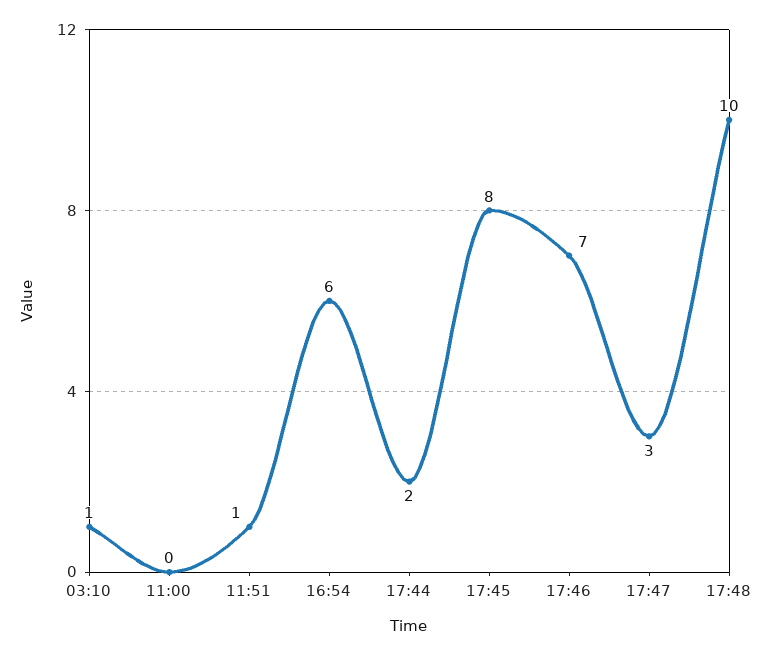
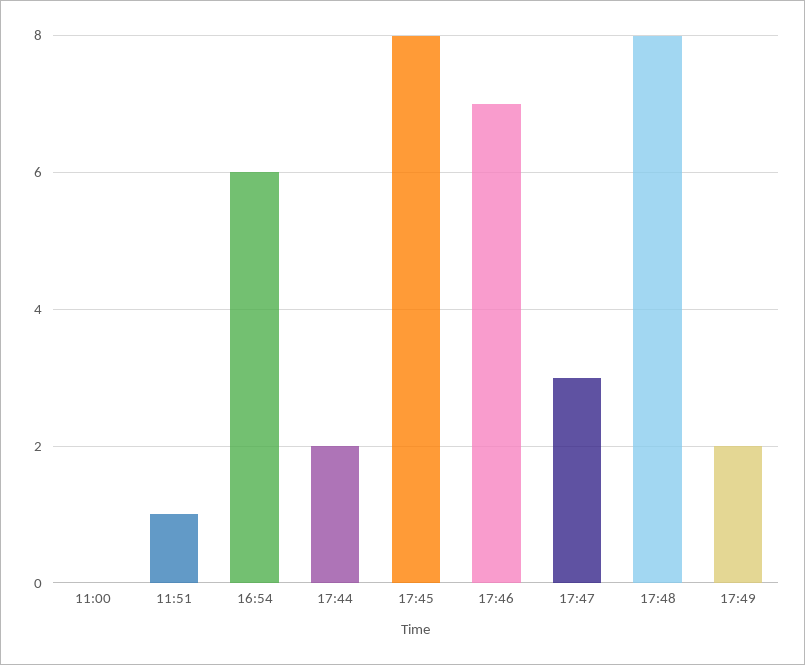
03:10: 1 -> none
17:48: 10 -> 8
17:49: none -> 2

